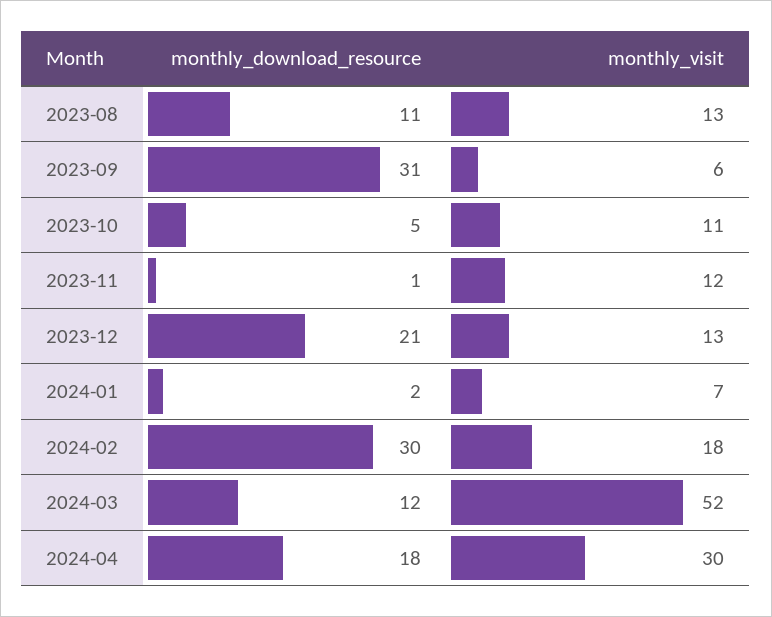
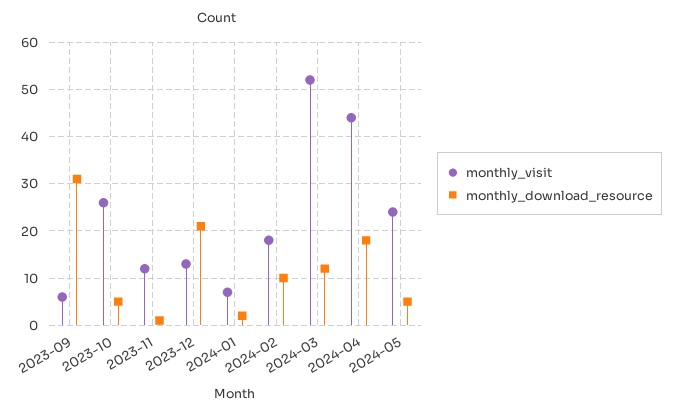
monthly_download_resource, 2023-08: 11 -> none
monthly_visit, 2023-08: 13 -> none
monthly_visit, 2023-10: 11 -> 25
monthly_download_resource, 2024-02: 30 -> 10
monthly_visit, 2024-04: 30 -> 45
monthly_visit, 2024-05: none -> 25
monthly_download_resource, 2024-05: none -> 5

